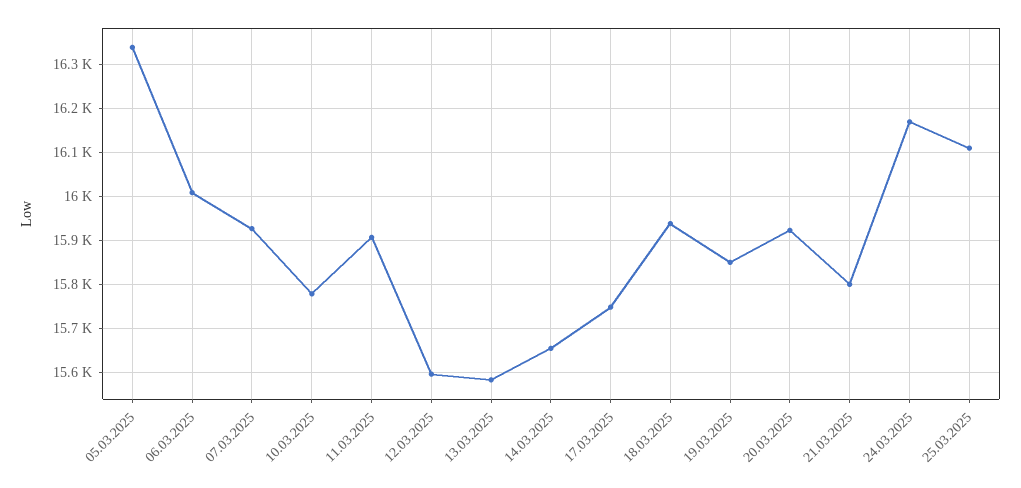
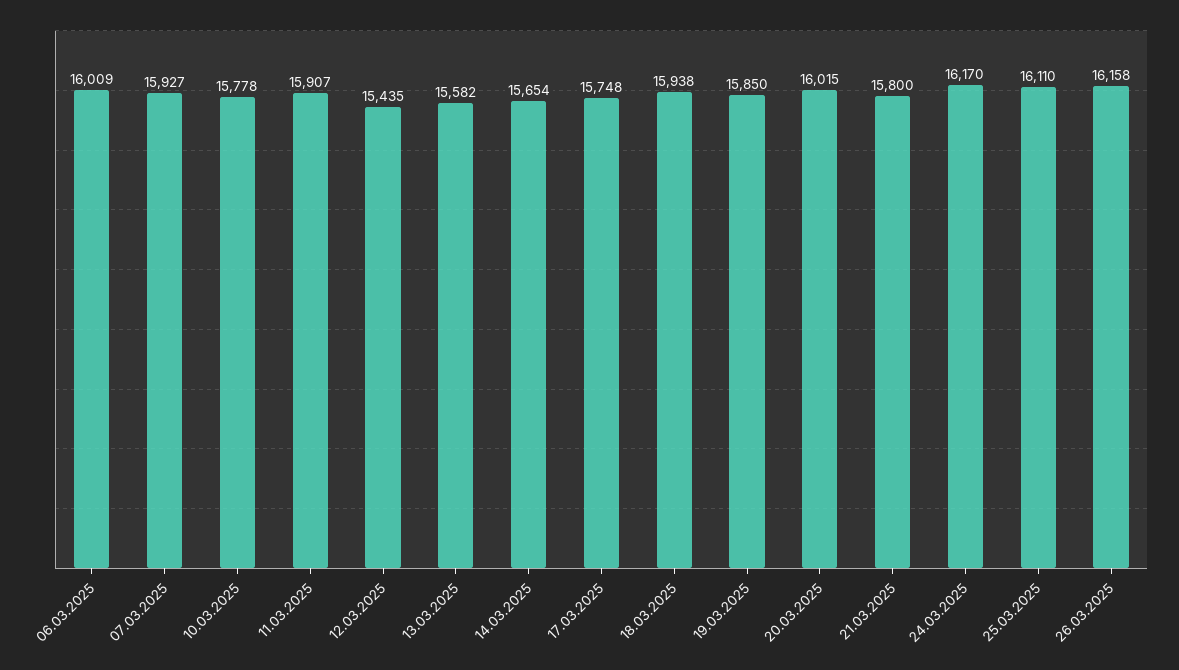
05.03.2025: 16340 -> none
12.03.2025: 15600 -> 15435
20.03.2025: 15920 -> 16015
26.03.2025: none -> 16158

